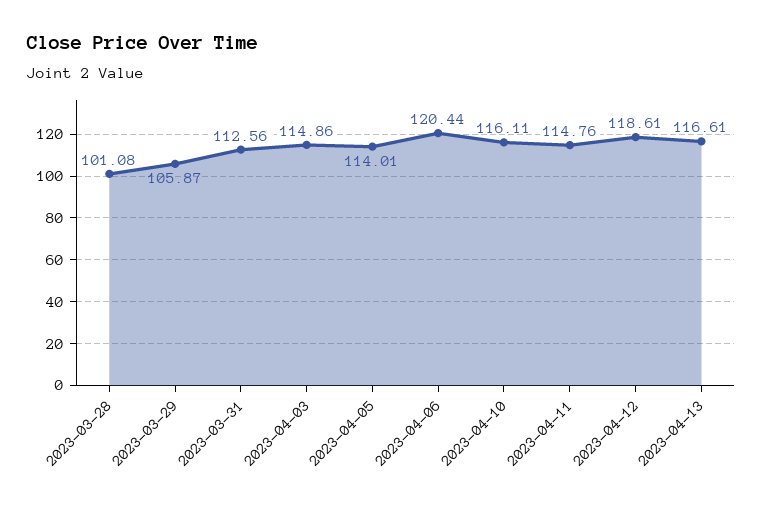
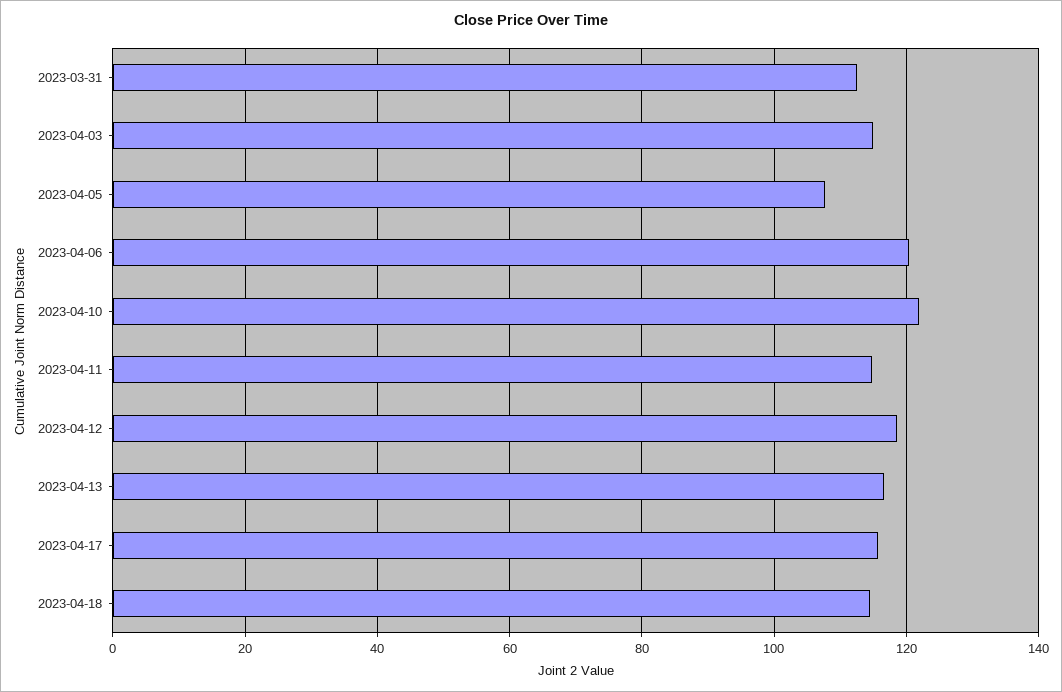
2023-03-28: 101.08 -> none
2023-03-29: 105.87 -> none
2023-04-05: 114.01 -> 108
2023-04-10: 116.11 -> 122
2023-04-17: none -> 116
2023-04-18: none -> 114

